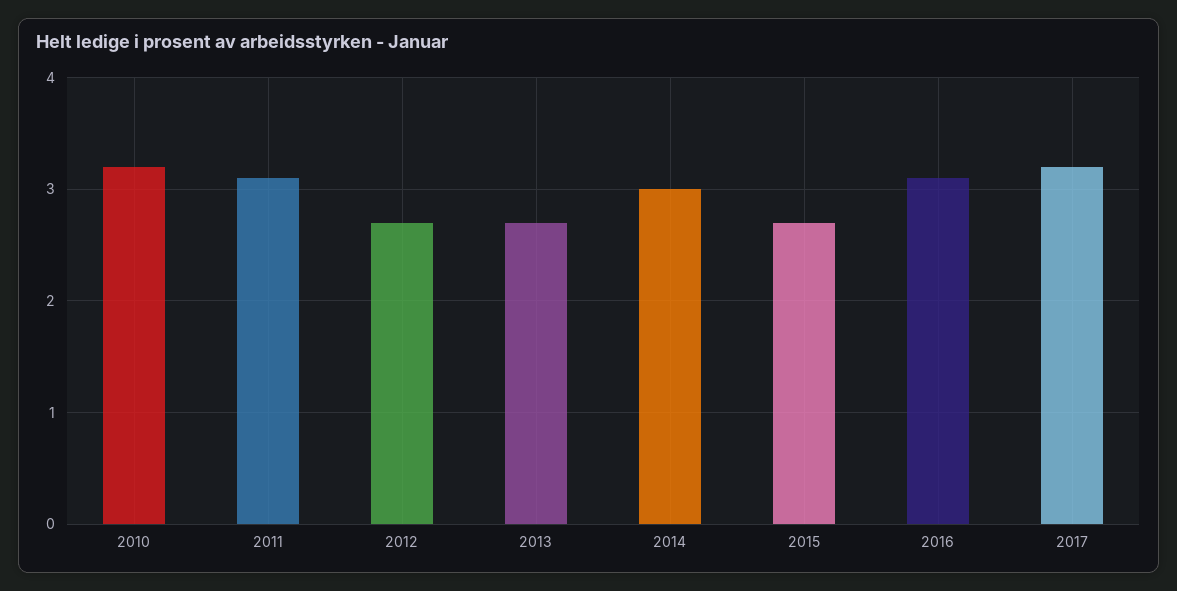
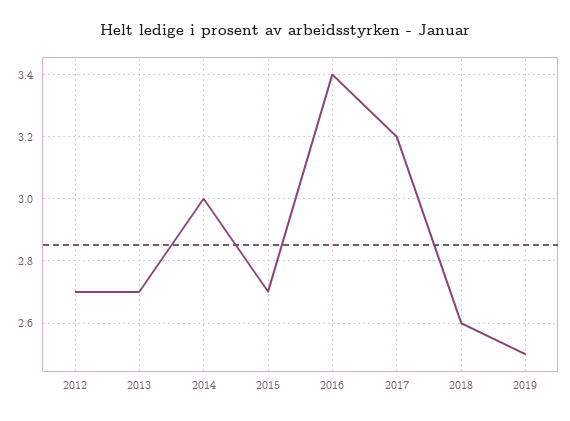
2010: 3.2 -> none
2011: 3.1 -> none
2016: 3.1 -> 3.4
2018: none -> 2.6
2019: none -> 2.5

